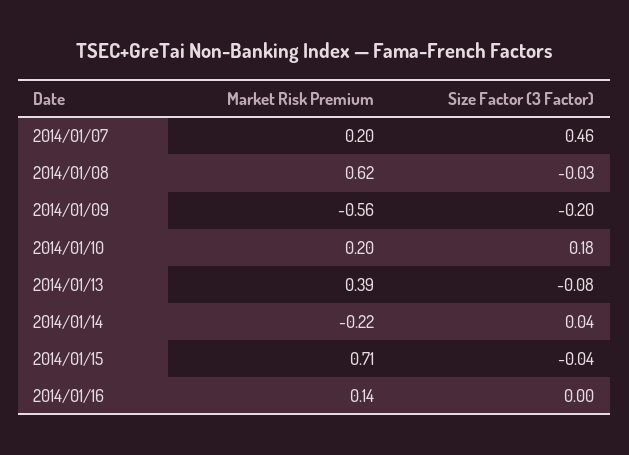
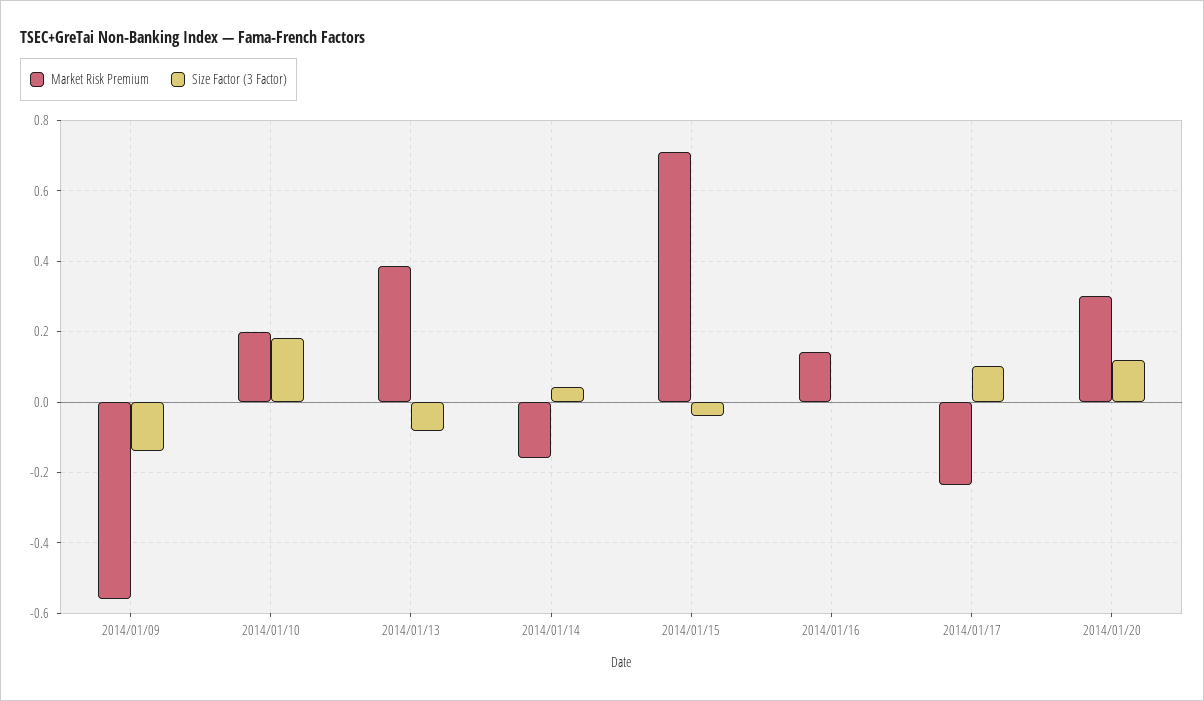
Market Risk Premium, 2014/01/07: 0.2 -> none
Size Factor (3 Factor), 2014/01/07: 0.46 -> none
Market Risk Premium, 2014/01/08: 0.62 -> none
Size Factor (3 Factor), 2014/01/08: -0.03 -> none
Size Factor (3 Factor), 2014/01/09: -0.2 -> -0.14
Market Risk Premium, 2014/01/14: -0.22 -> -0.16
Market Risk Premium, 2014/01/17: none -> -0.24
Size Factor (3 Factor), 2014/01/17: none -> 0.1
Market Risk Premium, 2014/01/20: none -> 0.3
Size Factor (3 Factor), 2014/01/20: none -> 0.12

